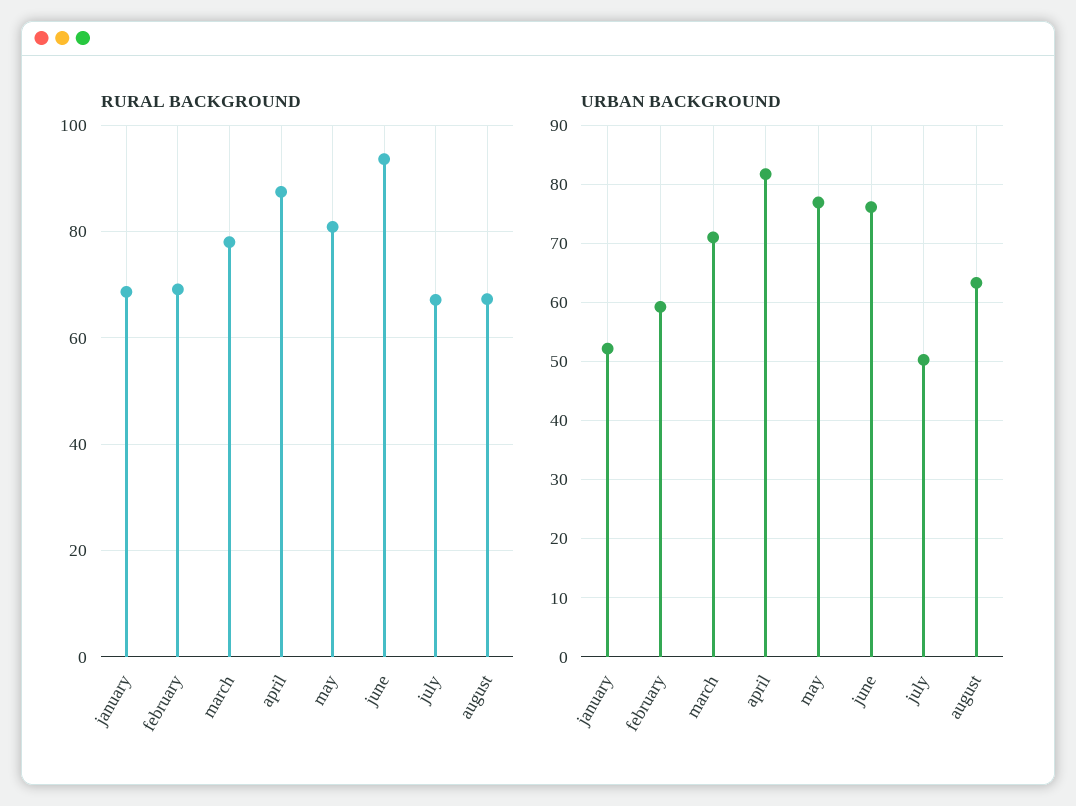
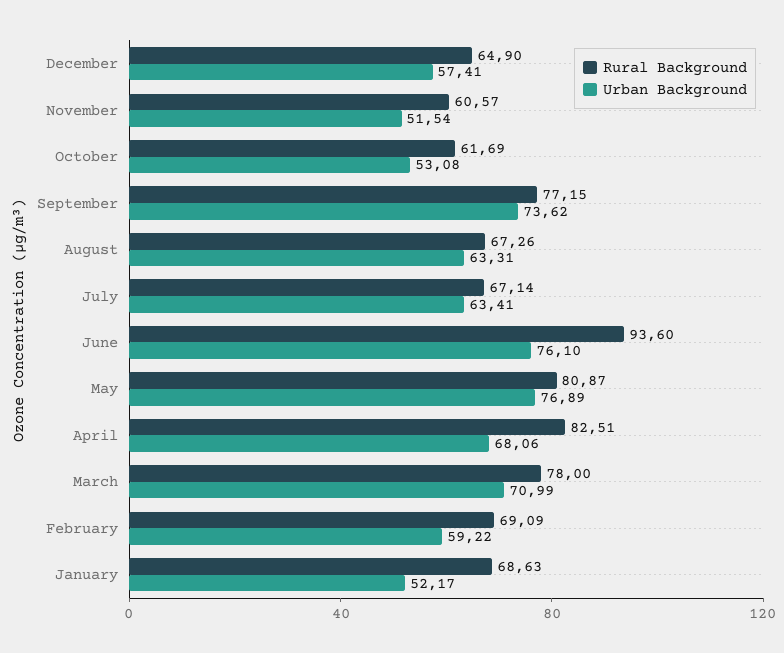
RURAL BACKGROUND, april: 88 -> 82.51
URBAN BACKGROUND, april: 82 -> 68.06
URBAN BACKGROUND, july: 50 -> 63.41
RURAL BACKGROUND, December: none -> 64.9
URBAN BACKGROUND, December: none -> 57.41
RURAL BACKGROUND, November: none -> 60.57
URBAN BACKGROUND, November: none -> 51.54
RURAL BACKGROUND, October: none -> 61.69
URBAN BACKGROUND, October: none -> 53.08
RURAL BACKGROUND, September: none -> 77.15
URBAN BACKGROUND, September: none -> 73.62

